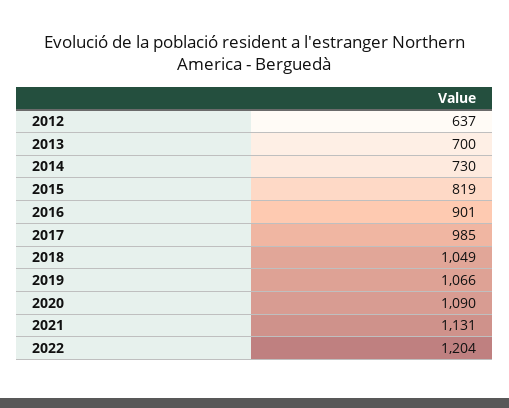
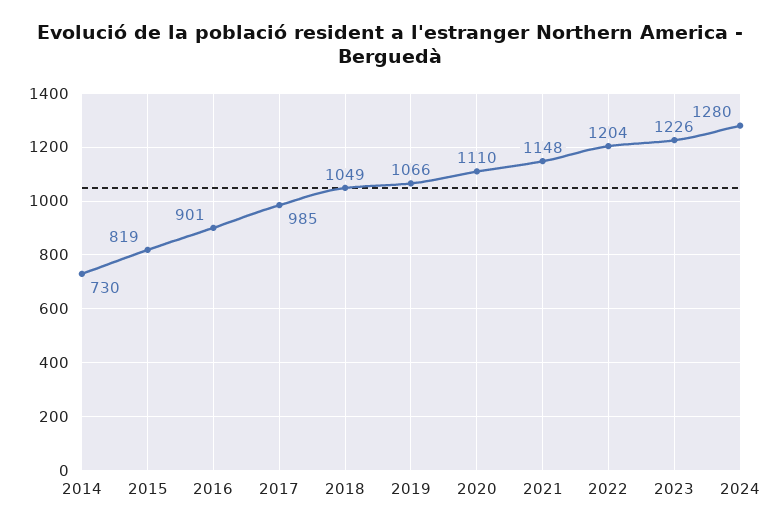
2012: 637 -> none
2013: 700 -> none
2020: 1090 -> 1110
2021: 1131 -> 1148
2023: none -> 1226
2024: none -> 1280

